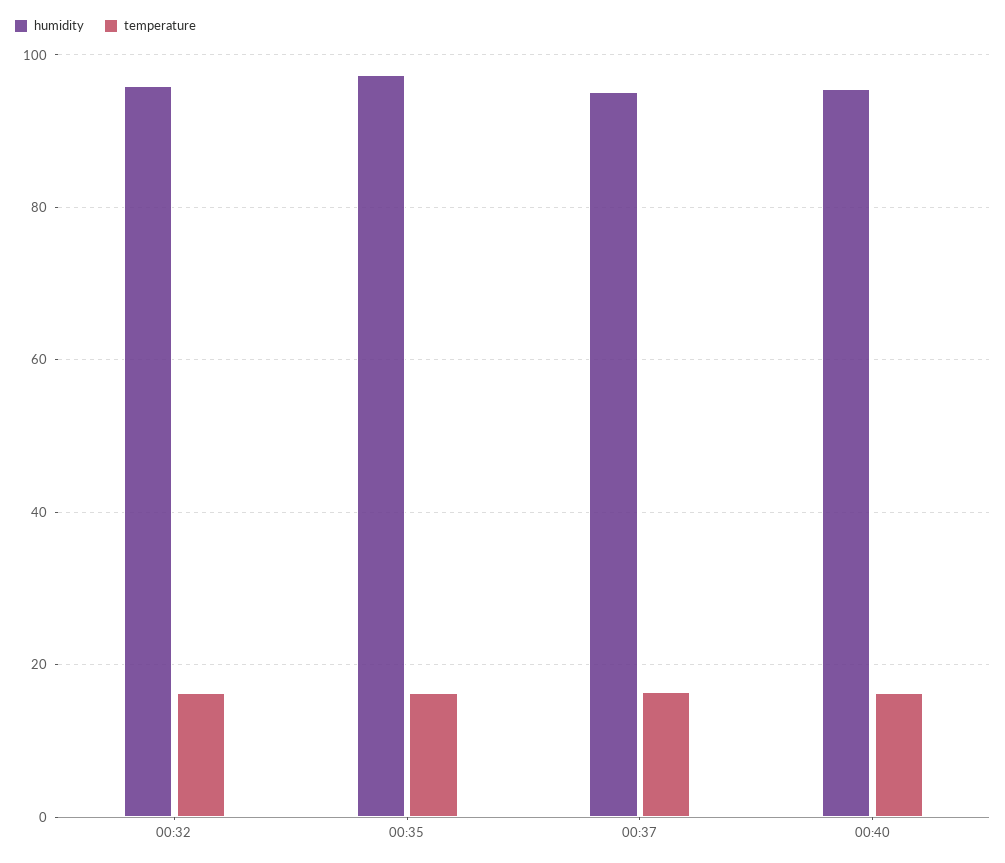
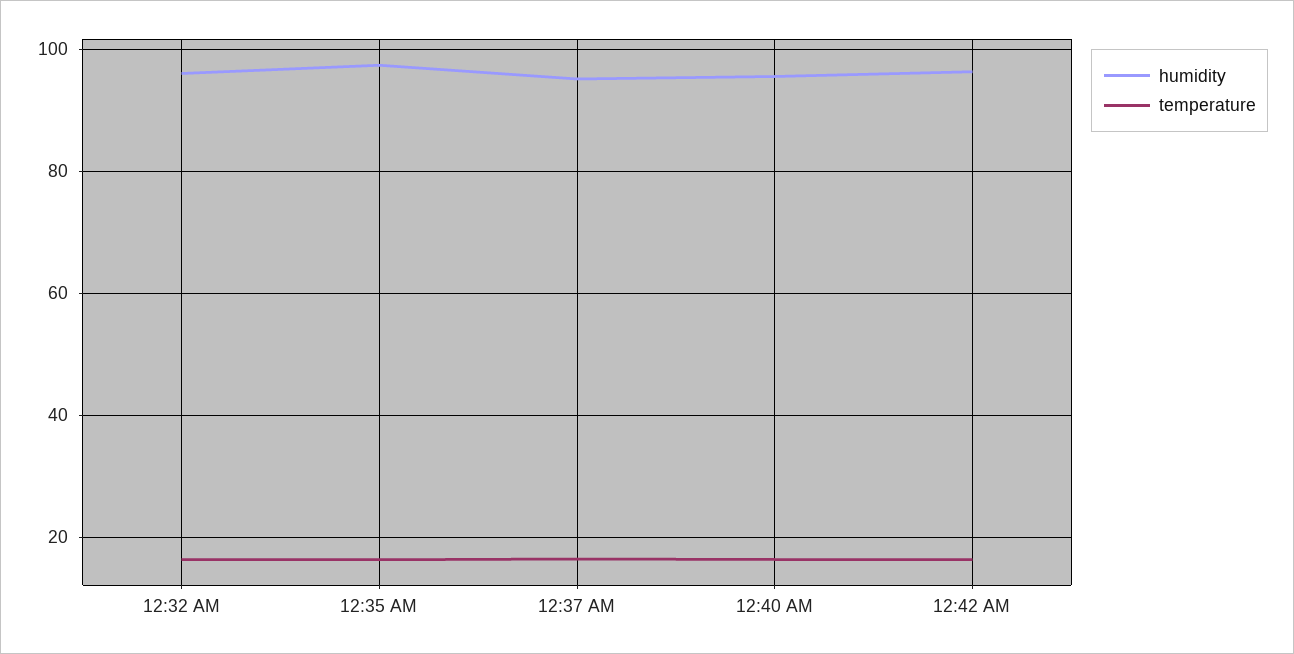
humidity, 12:42 AM: none -> 96
temperature, 12:42 AM: none -> 16

